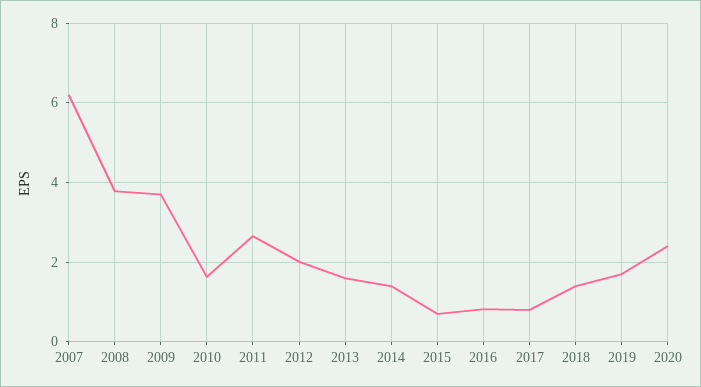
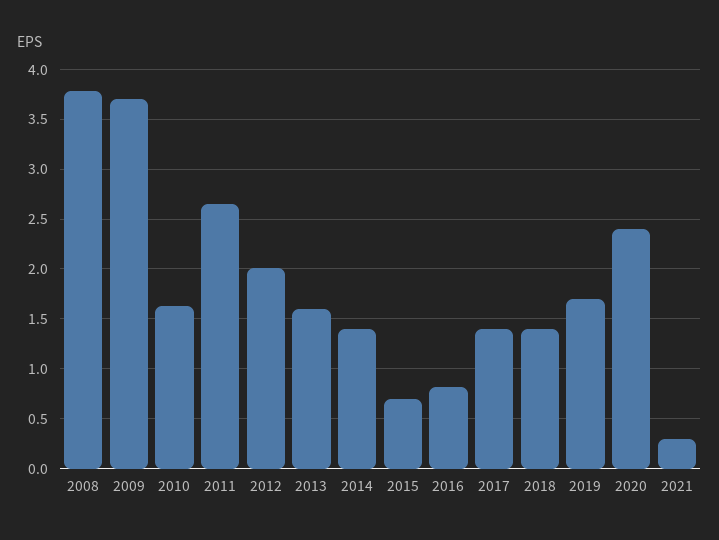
2007: 6.2 -> none
2017: 0.8 -> 1.4
2021: none -> 0.3

